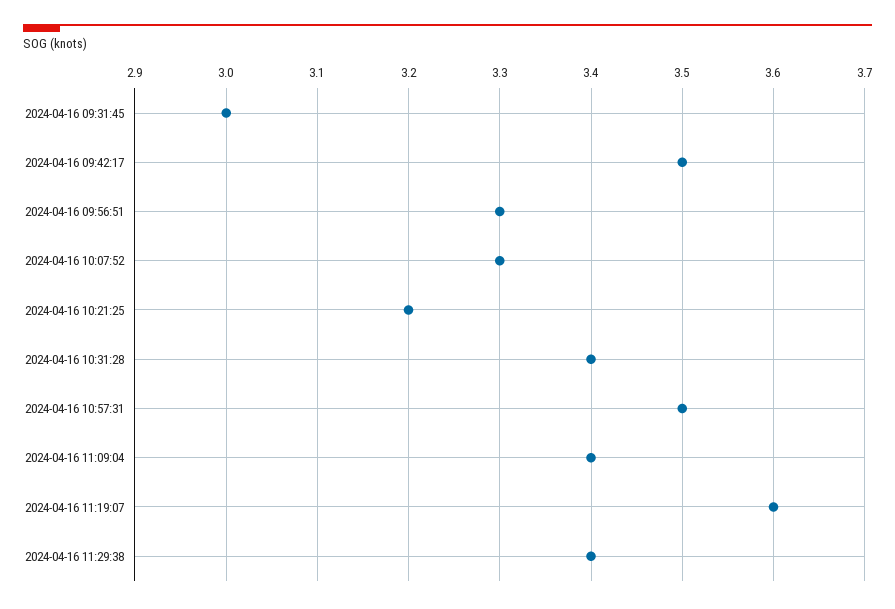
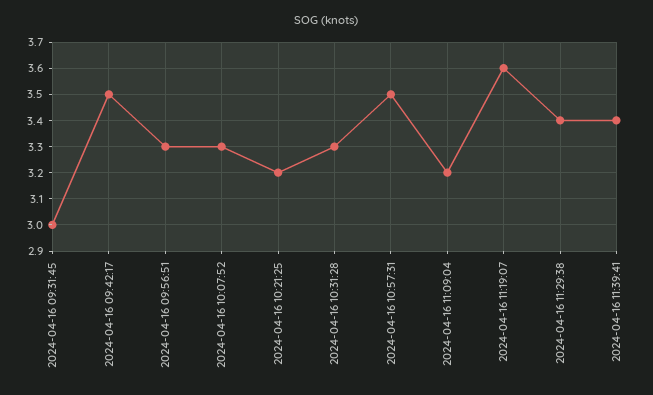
2024-04-16 10:31:28: 3.4 -> 3.3
2024-04-16 11:09:04: 3.4 -> 3.2
2024-04-16 11:39:41: none -> 3.4

